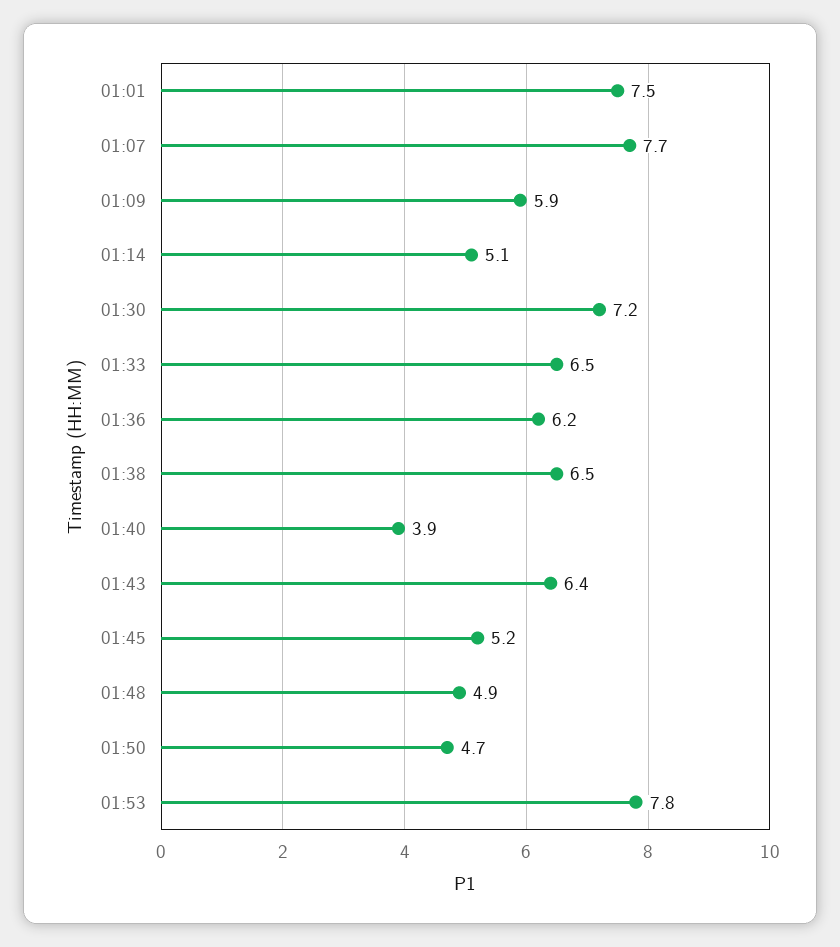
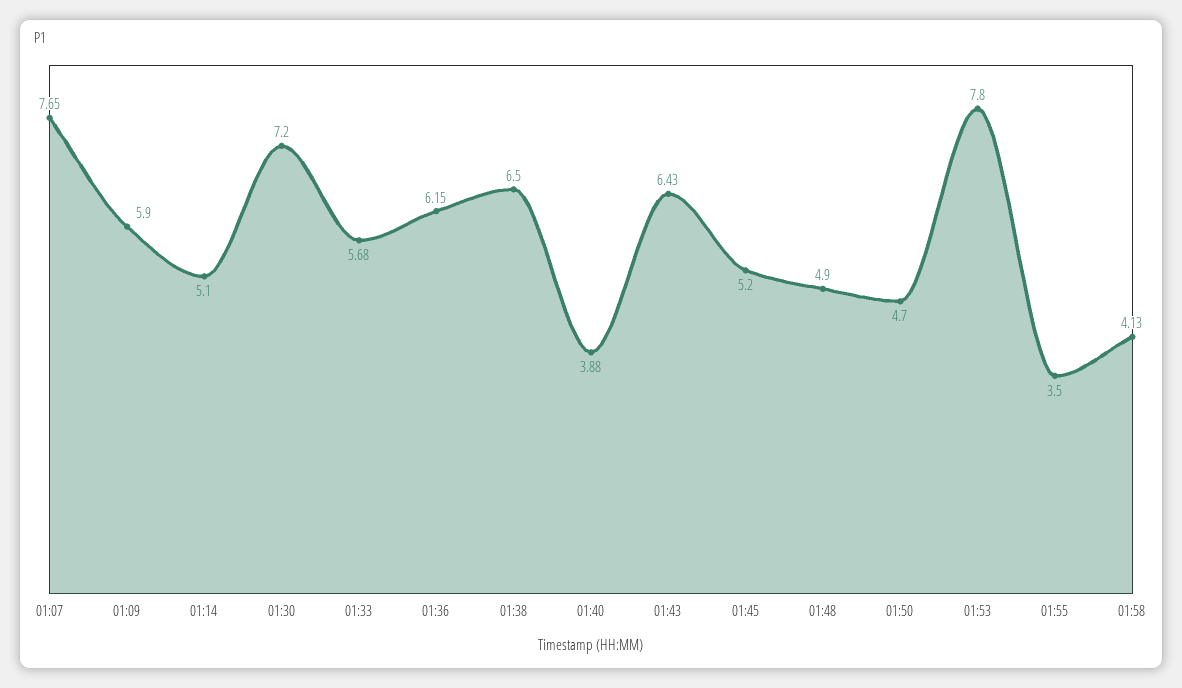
01:01: 7.5 -> none
01:33: 6.5 -> 5.68
01:55: none -> 3.5
01:58: none -> 4.13

